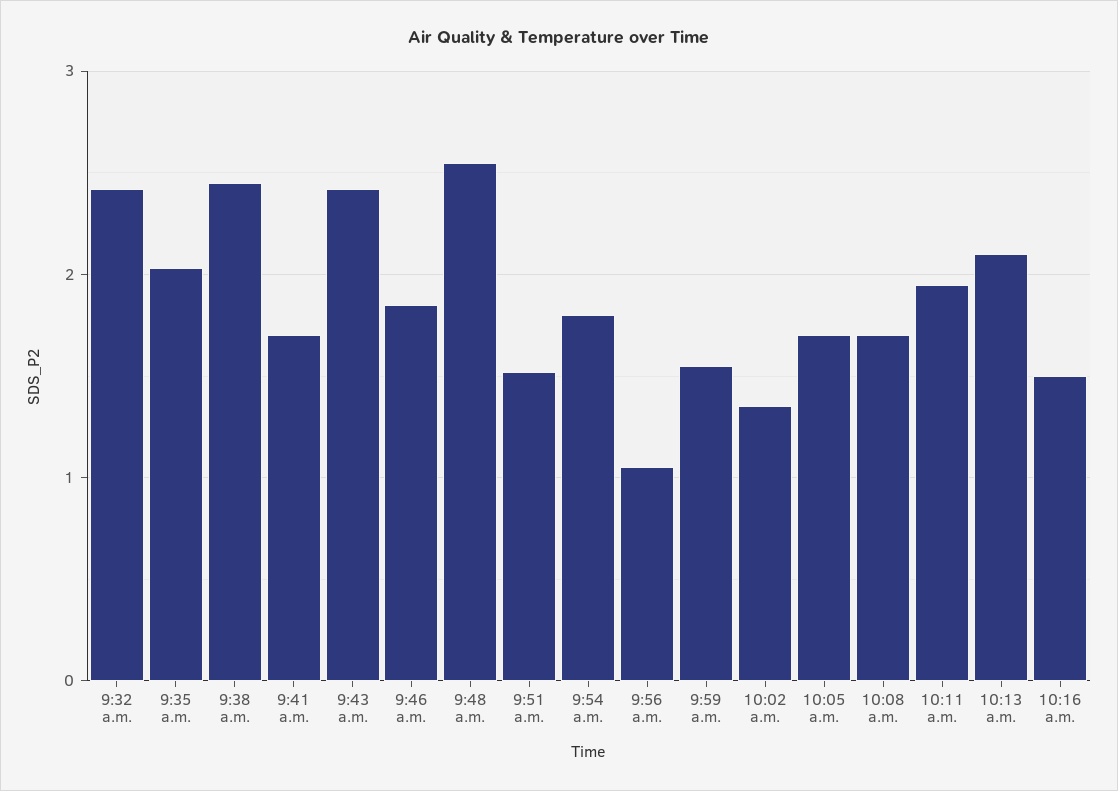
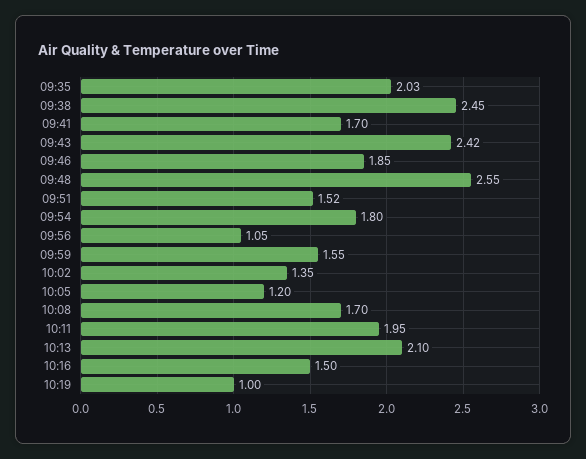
9:32 a.m.: 2.4 -> none
10:05 a.m.: 1.7 -> 1.2
10:19: none -> 1

